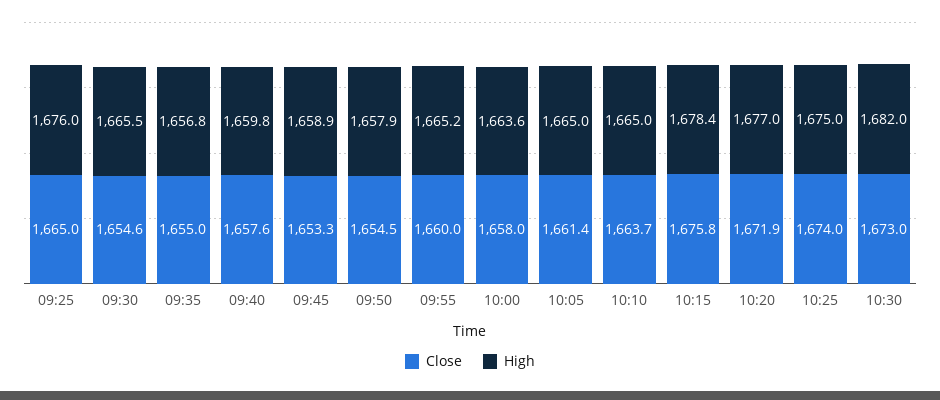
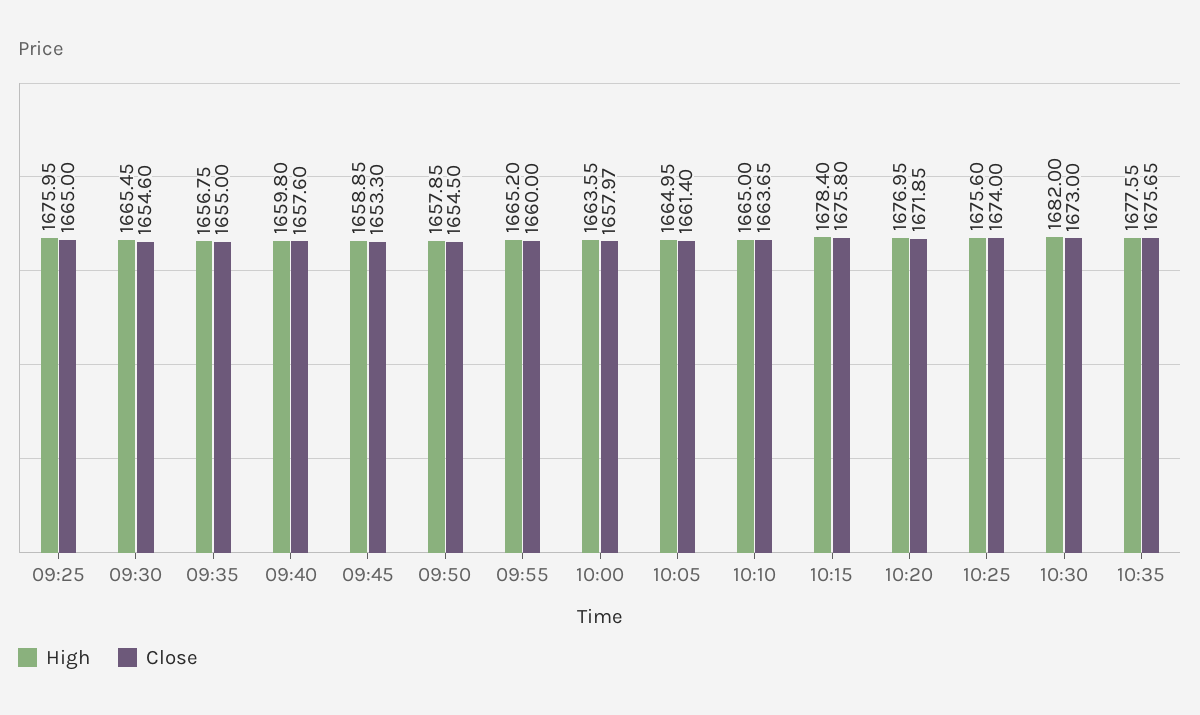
High, 10:25: 1675 -> 1675.6
High, 10:35: none -> 1677.55
Close, 10:35: none -> 1675.65

